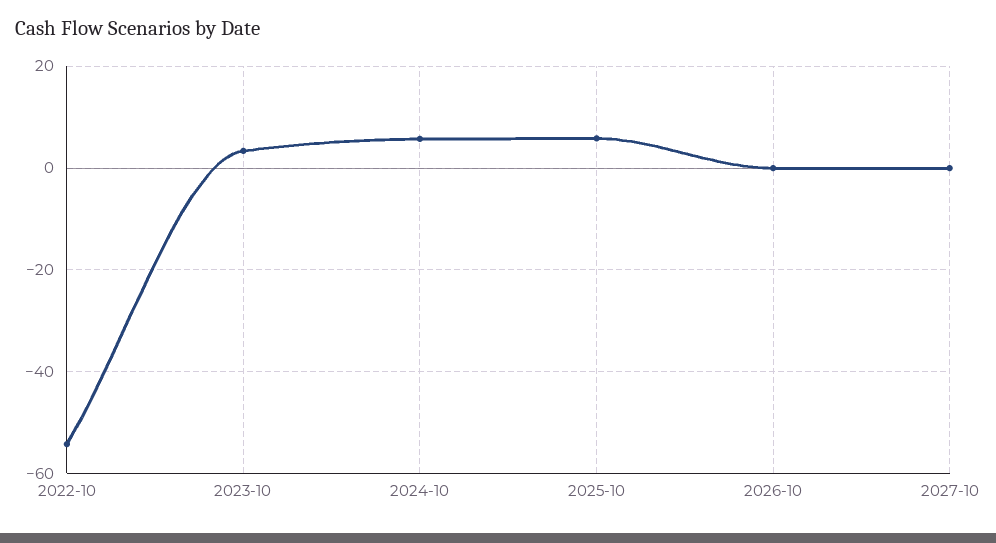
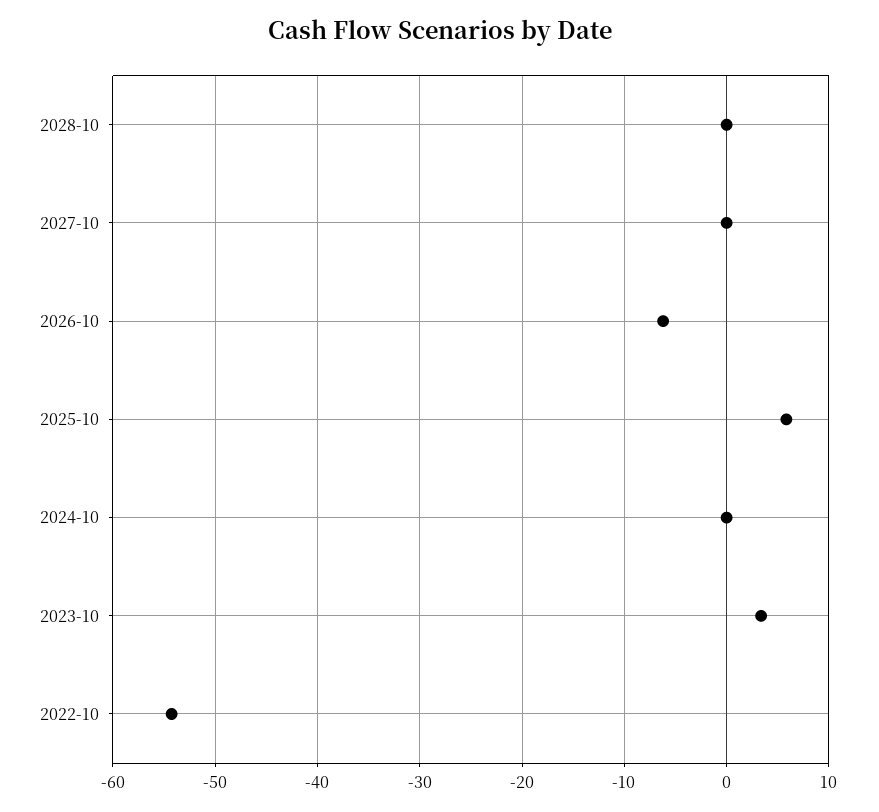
2024-10: 6 -> 0
2026-10: 0 -> -6
2028-10: none -> 0

